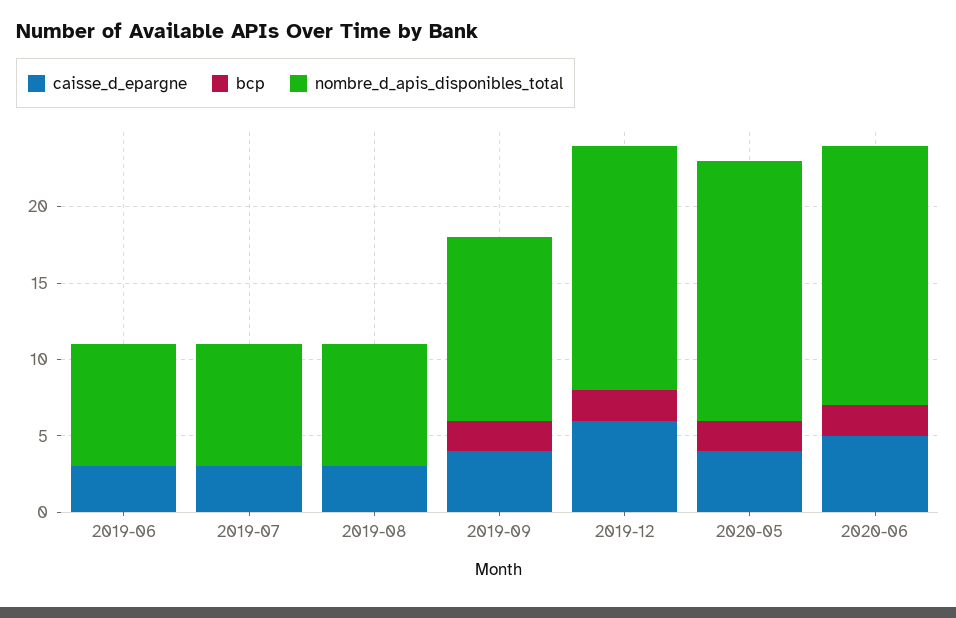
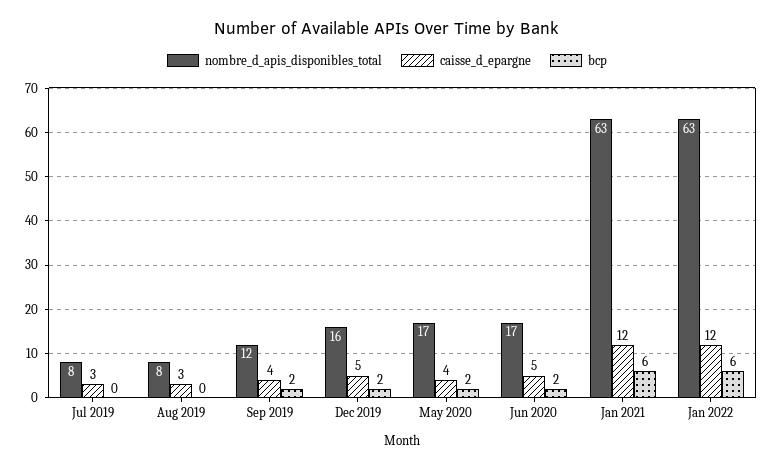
caisse_d_epargne, 2019-06: 3 -> none
bcp, 2019-06: 0 -> none
nombre_d_apis_disponibles_total, 2019-06: 8 -> none
caisse_d_epargne, 2019-12: 6 -> 5
nombre_d_apis_disponibles_total, Jan 2021: none -> 63
caisse_d_epargne, Jan 2021: none -> 12
bcp, Jan 2021: none -> 6
nombre_d_apis_disponibles_total, Jan 2022: none -> 63
caisse_d_epargne, Jan 2022: none -> 12
bcp, Jan 2022: none -> 6

